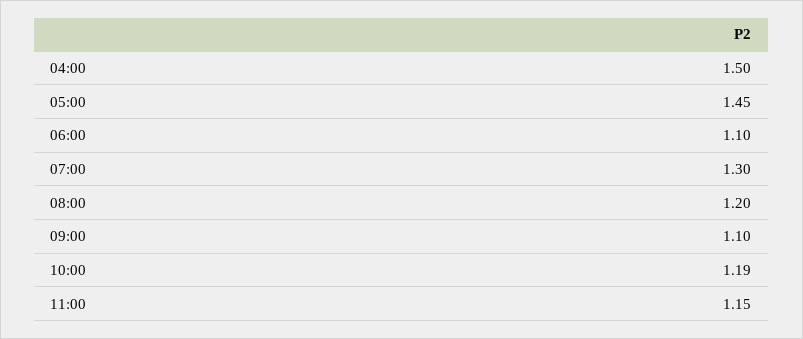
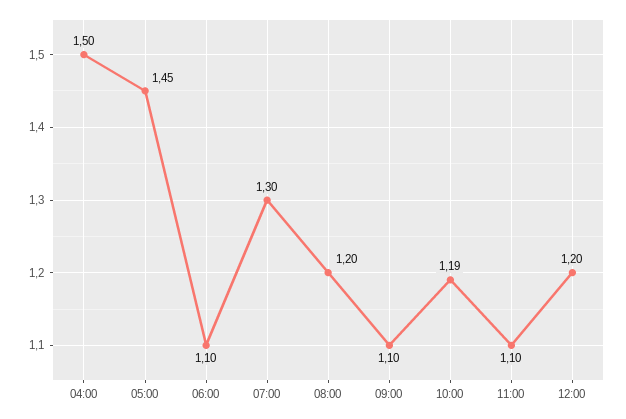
11:00: 1.15 -> 1.1
12:00: none -> 1.2

